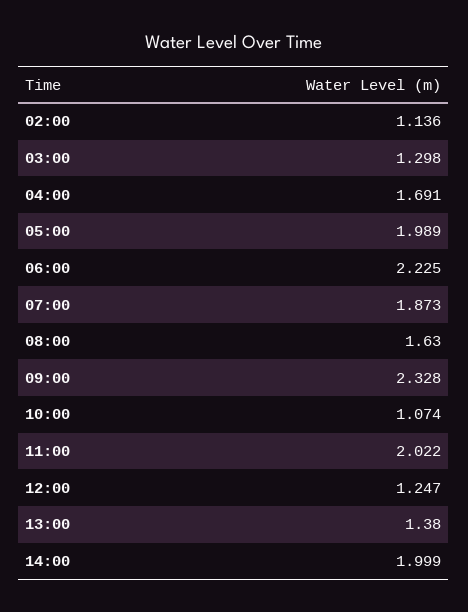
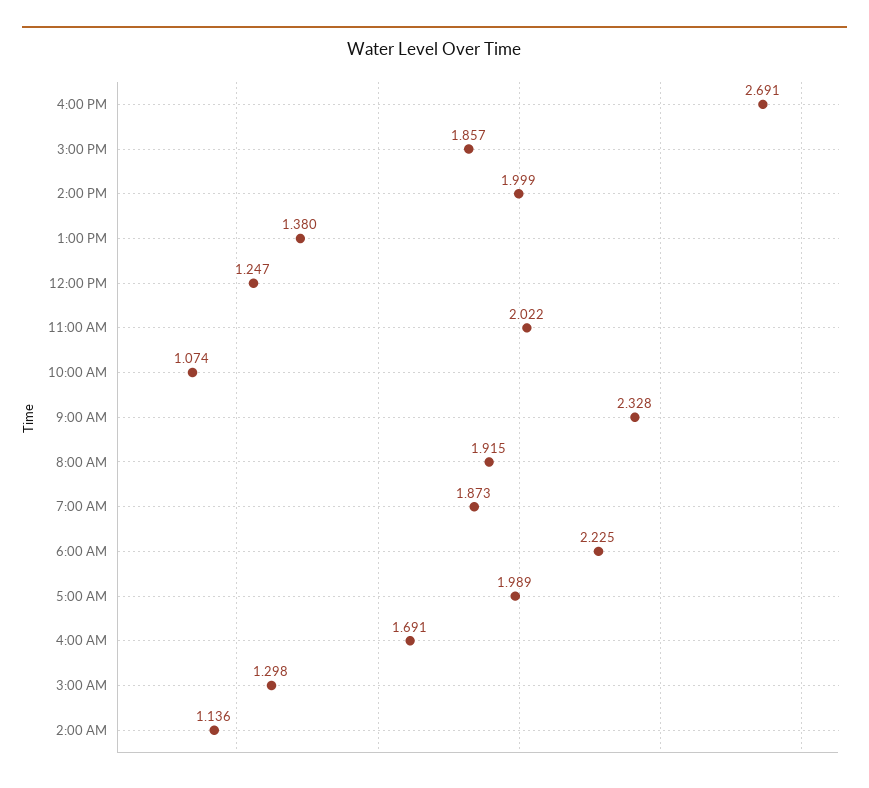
08:00: 1.63 -> 1.915
4:00 PM: none -> 2.691
3:00 PM: none -> 1.857

